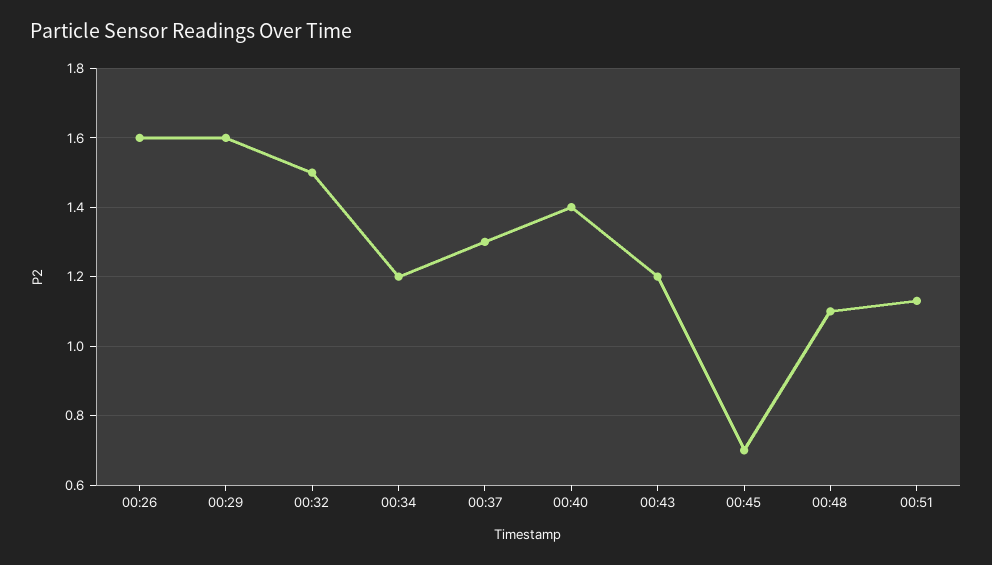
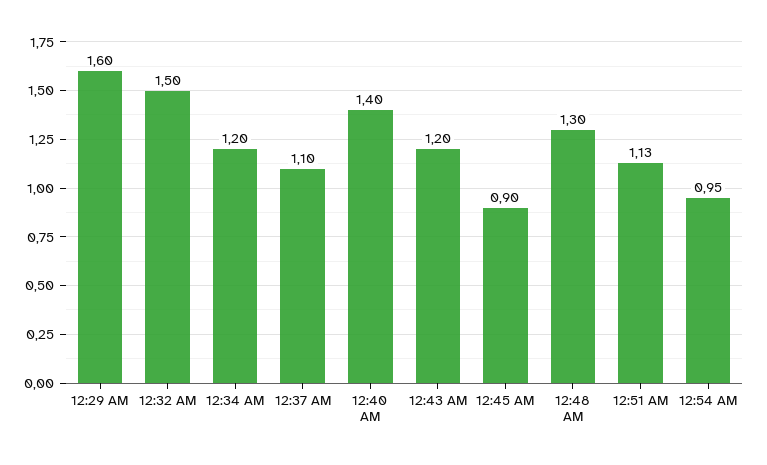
00:26: 1.6 -> none
00:37: 1.3 -> 1.1
00:45: 0.7 -> 0.9
00:48: 1.1 -> 1.3
12:54 AM: none -> 0.95

